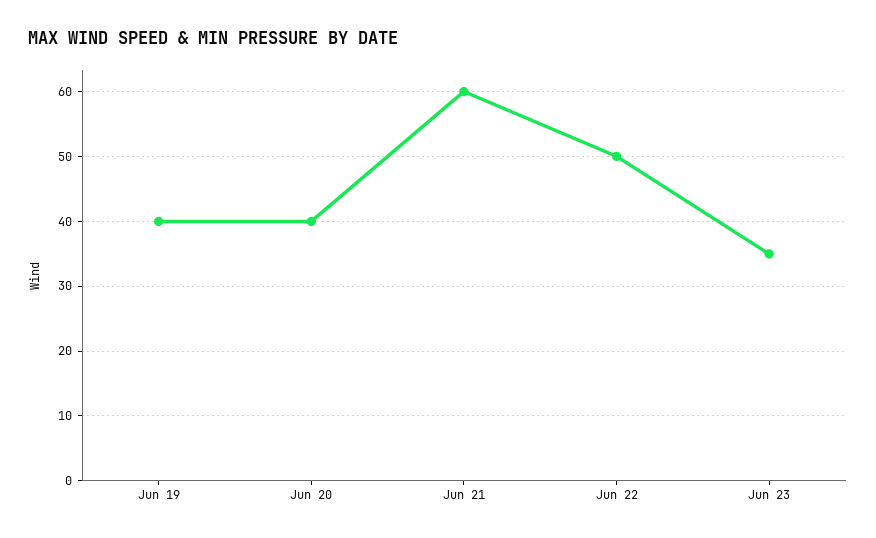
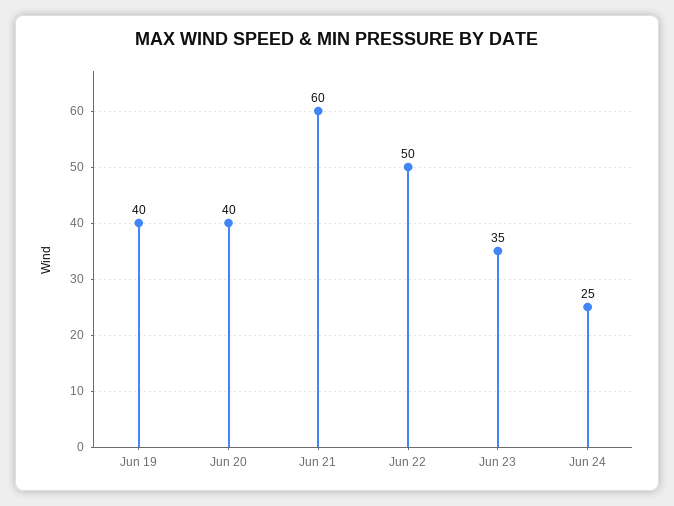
Jun 24: none -> 25

